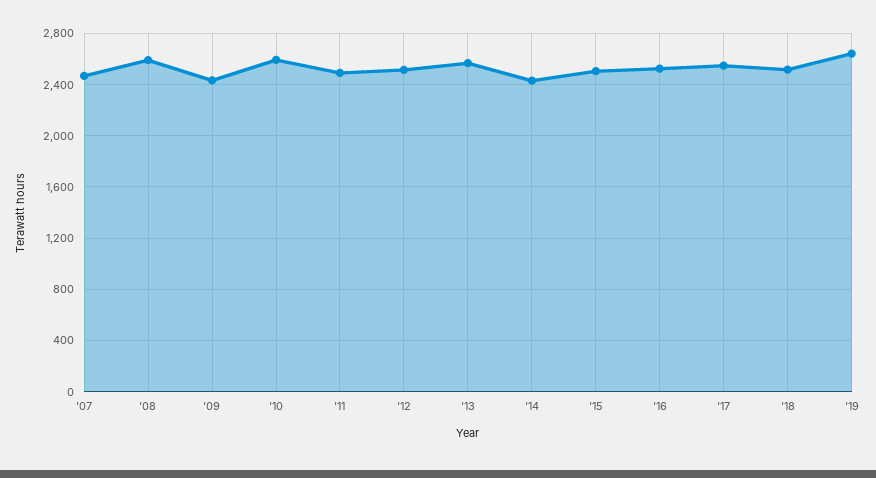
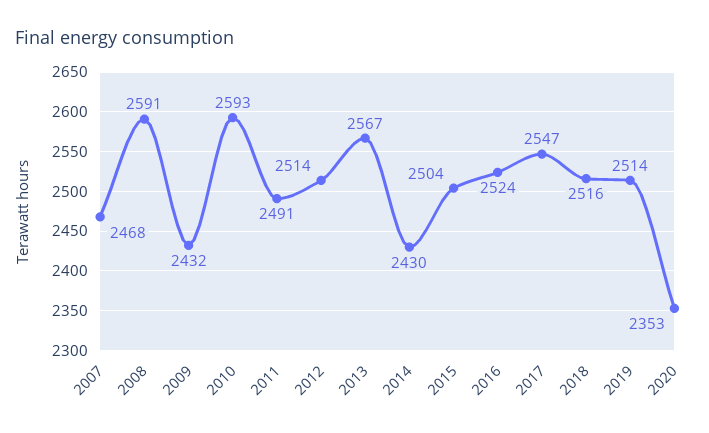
'19: 2650 -> 2514
2020: none -> 2353

